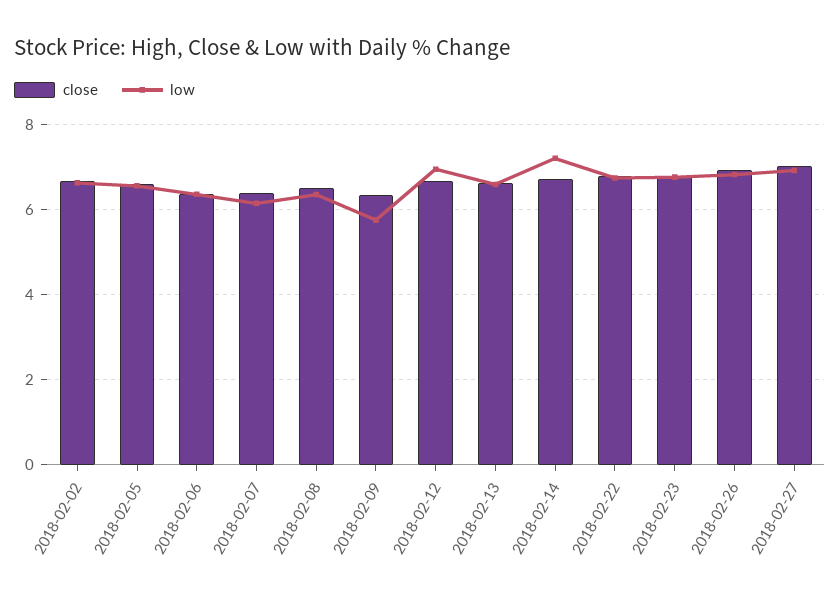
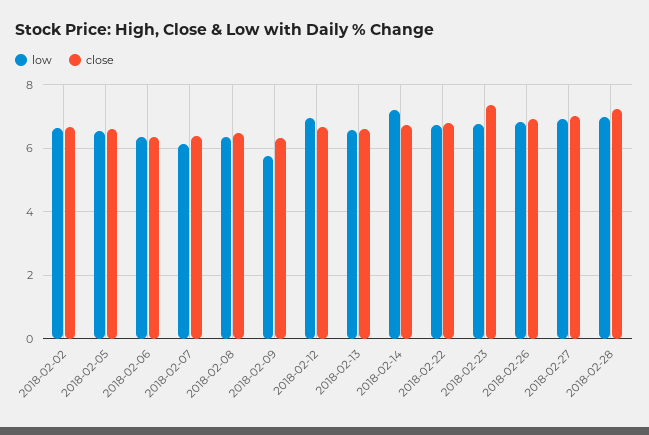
close, 2018-02-23: 6.8 -> 7.4
low, 2018-02-28: none -> 7
close, 2018-02-28: none -> 7.2

